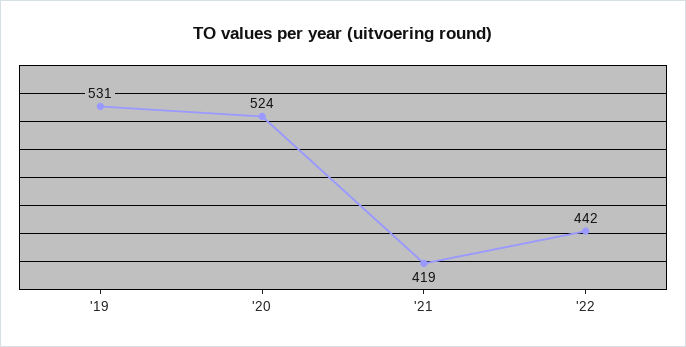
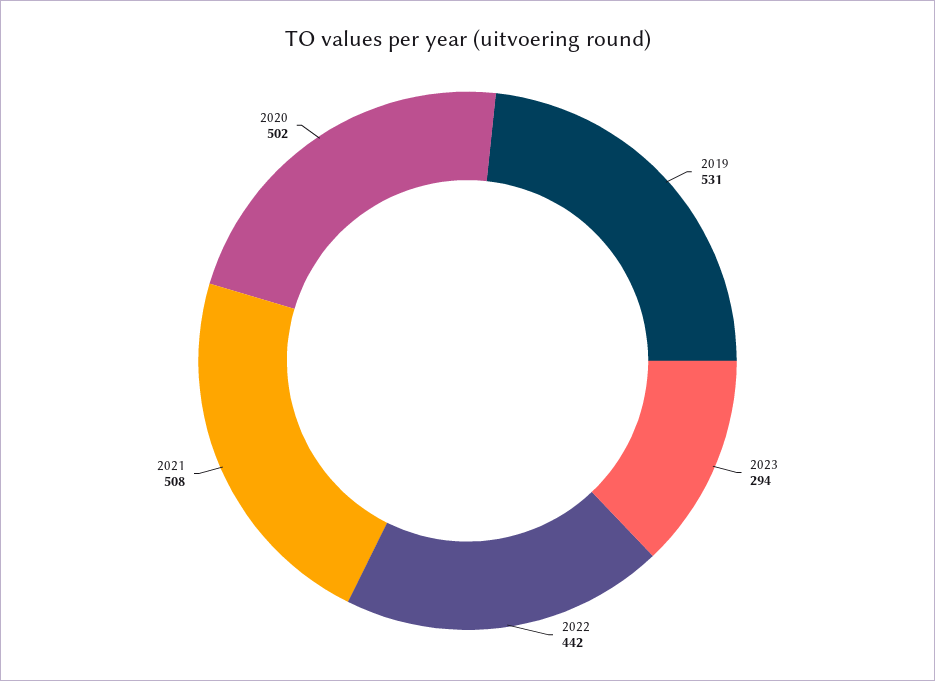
'20: 524 -> 502
'21: 419 -> 508
2023: none -> 294

